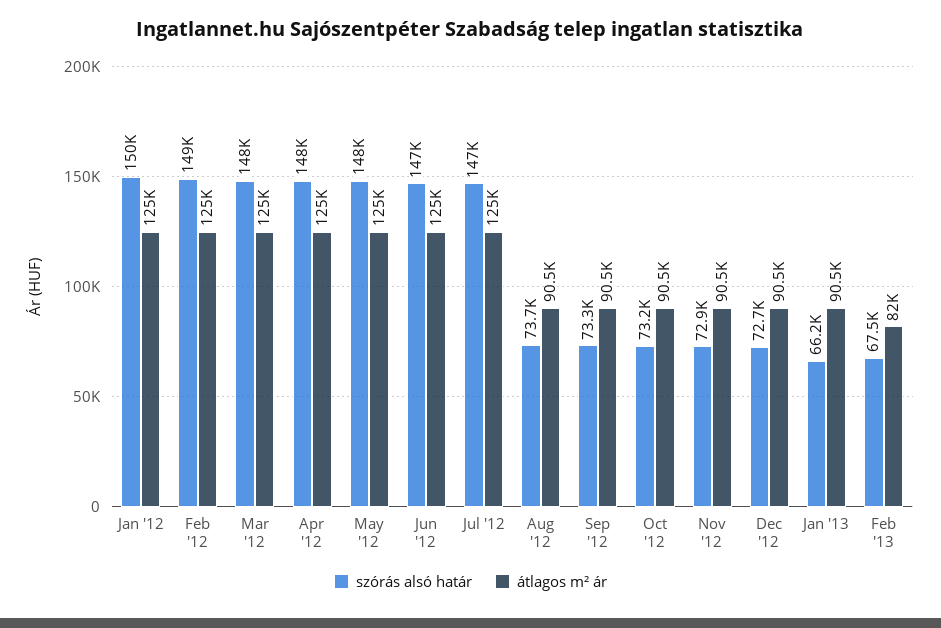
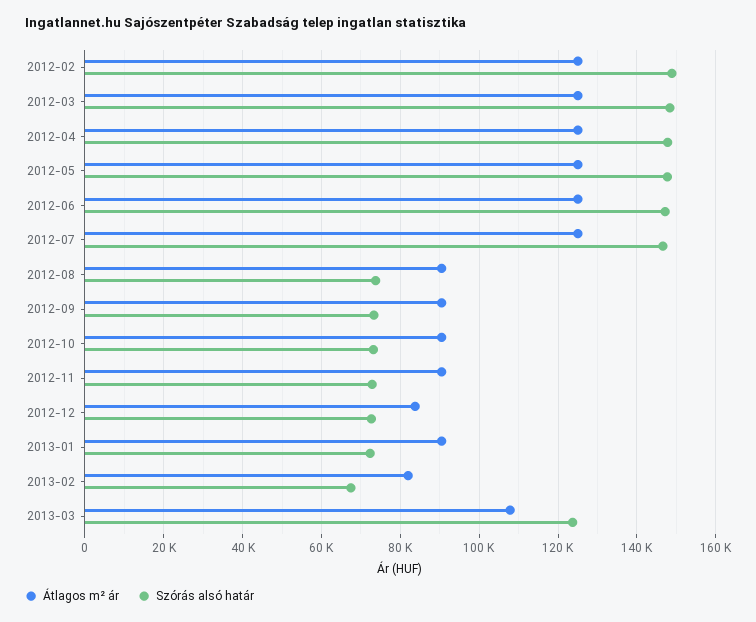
szórás alsó határ, Jan '12: 150000 -> none
átlagos m² ár, Jan '12: 125000 -> none
átlagos m² ár, Dec '12: 90500 -> 84000
szórás alsó határ, Jan '13: 66200 -> 72000
átlagos m² ár, 2013-03: none -> 108000
szórás alsó határ, 2013-03: none -> 124000

